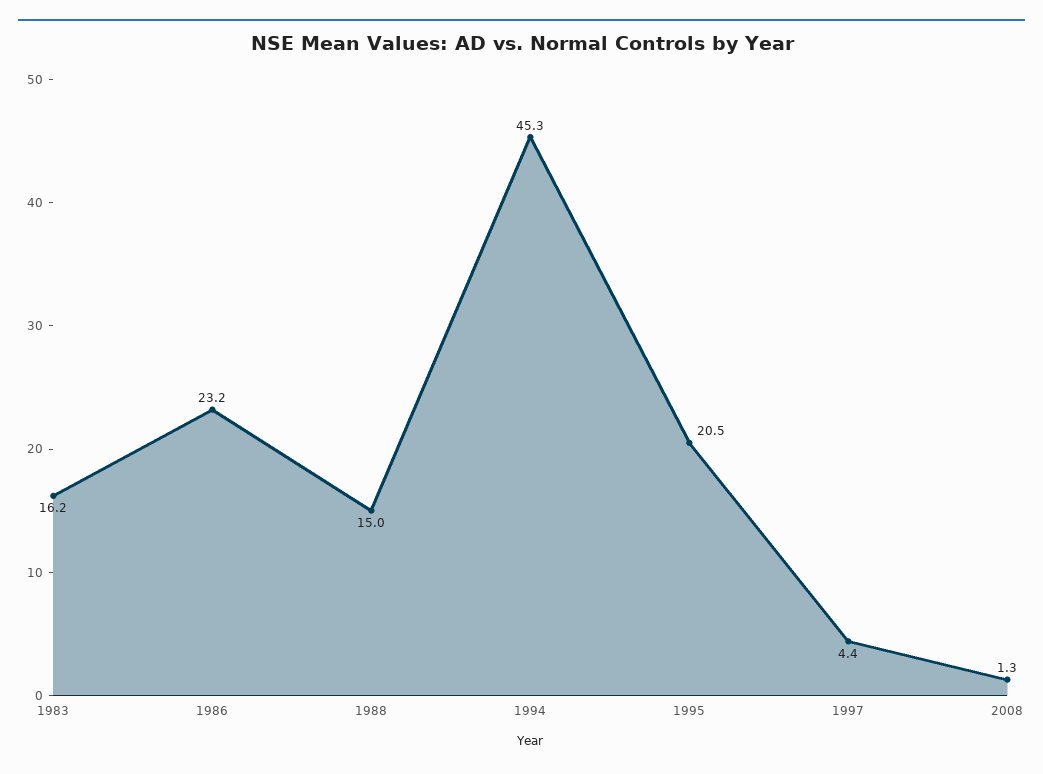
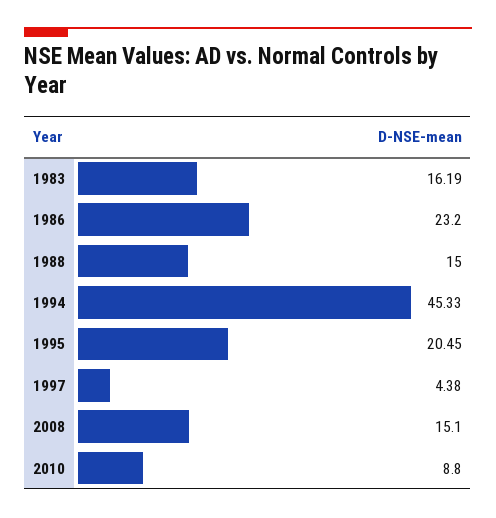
2008: 1.3 -> 15.1
2010: none -> 8.8

